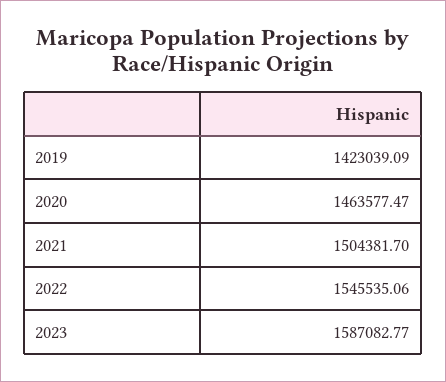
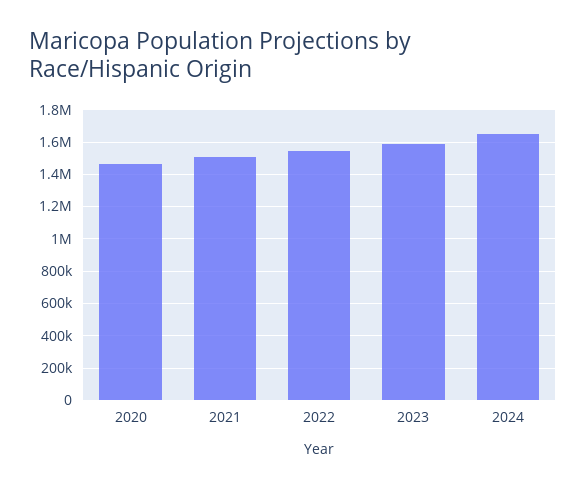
2019: 1423039.09 -> none
2024: none -> 1650000

